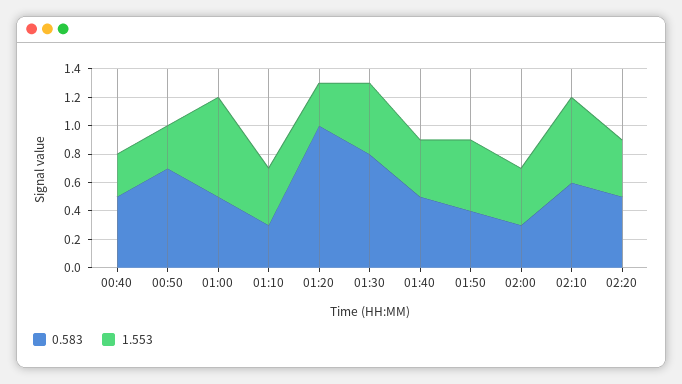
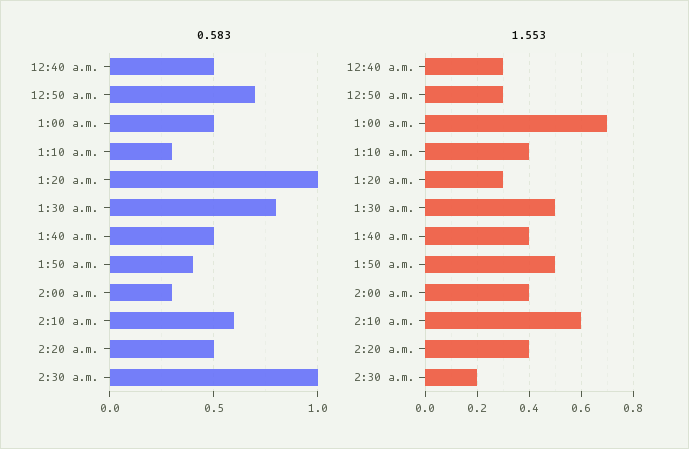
0.583, 2:30 a.m.: none -> 1
1.553, 2:30 a.m.: none -> 0.2

